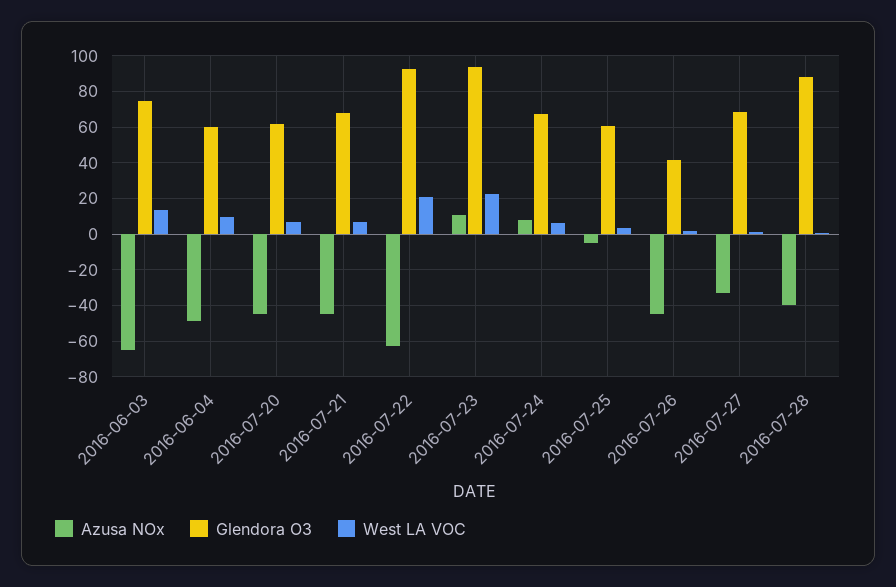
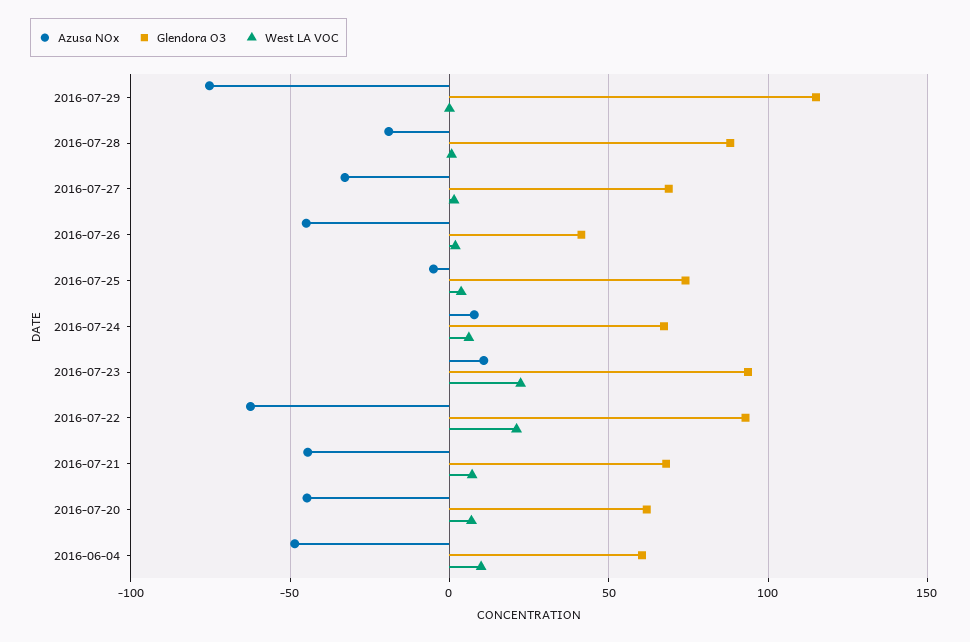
Azusa NOx, 2016-06-03: -65 -> none
Glendora O3, 2016-06-03: 75 -> none
West LA VOC, 2016-06-03: 15 -> none
Glendora O3, 2016-07-25: 60 -> 75
Azusa NOx, 2016-07-28: -40 -> -20
Azusa NOx, 2016-07-29: none -> -75
Glendora O3, 2016-07-29: none -> 115
West LA VOC, 2016-07-29: none -> 0

